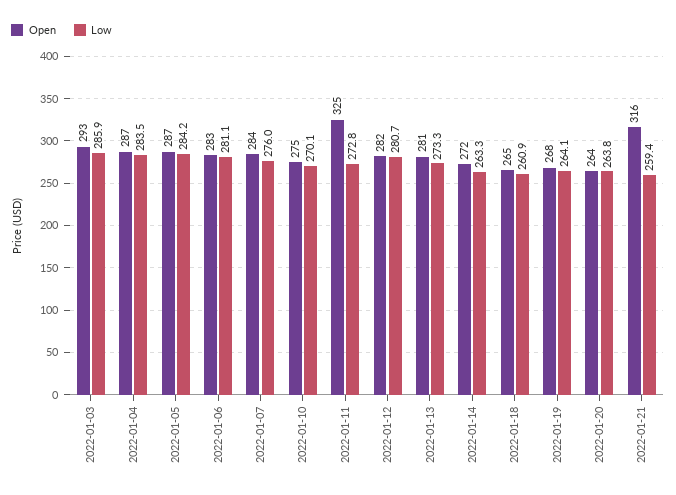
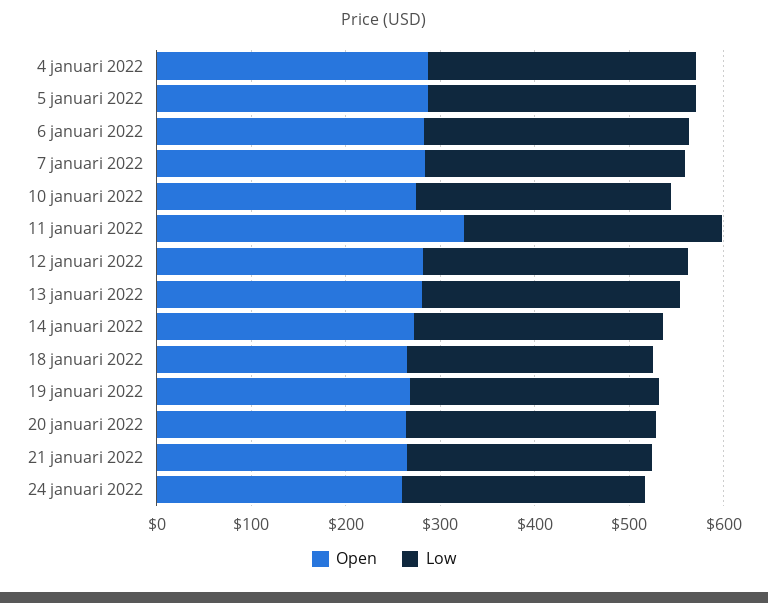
Open, 2022-01-03: 293 -> none
Low, 2022-01-03: 285.9 -> none
Open, 2022-01-21: 316 -> 260
Open, 24 januari 2022: none -> 260
Low, 24 januari 2022: none -> 260

